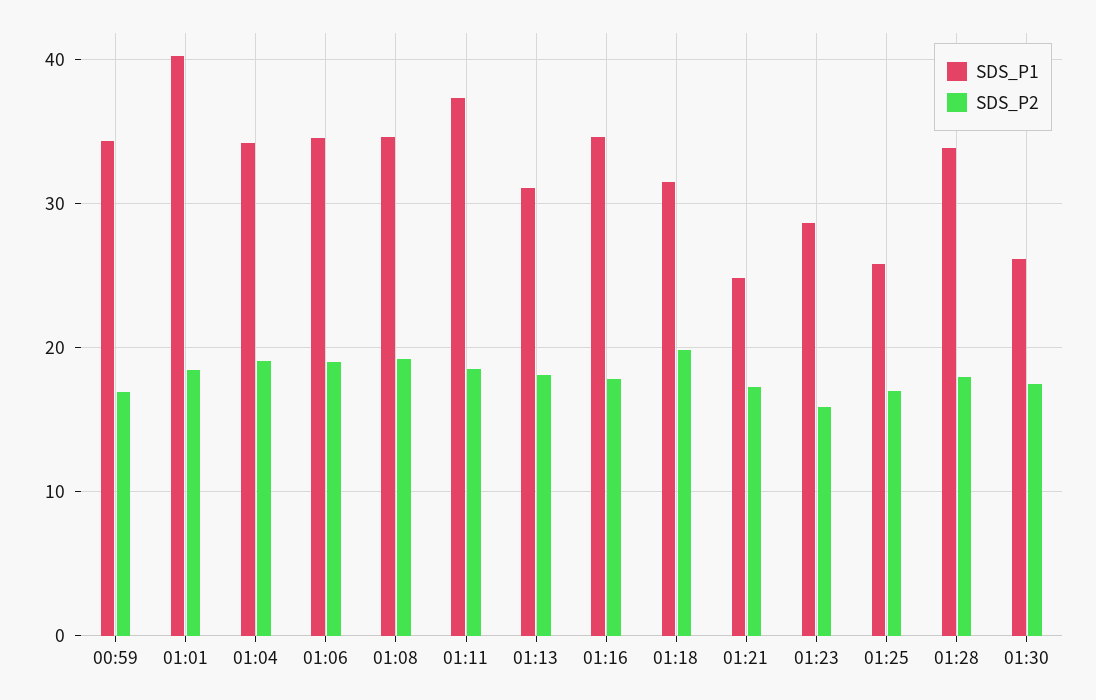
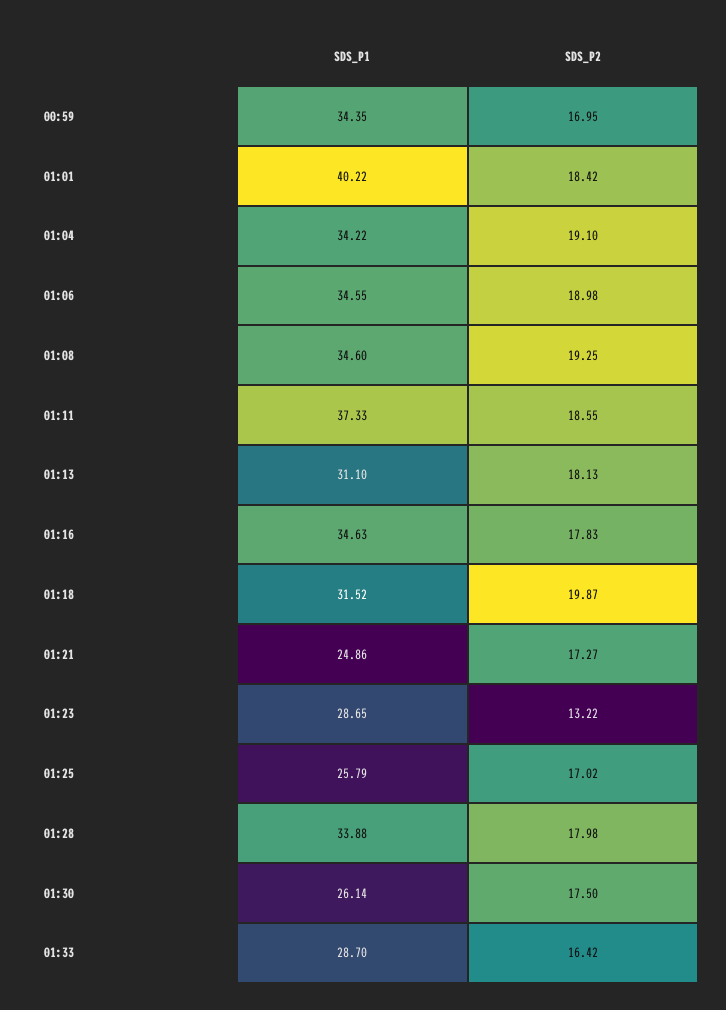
SDS_P2, 01:23: 16 -> 13.22
SDS_P1, 01:33: none -> 28.7
SDS_P2, 01:33: none -> 16.42

